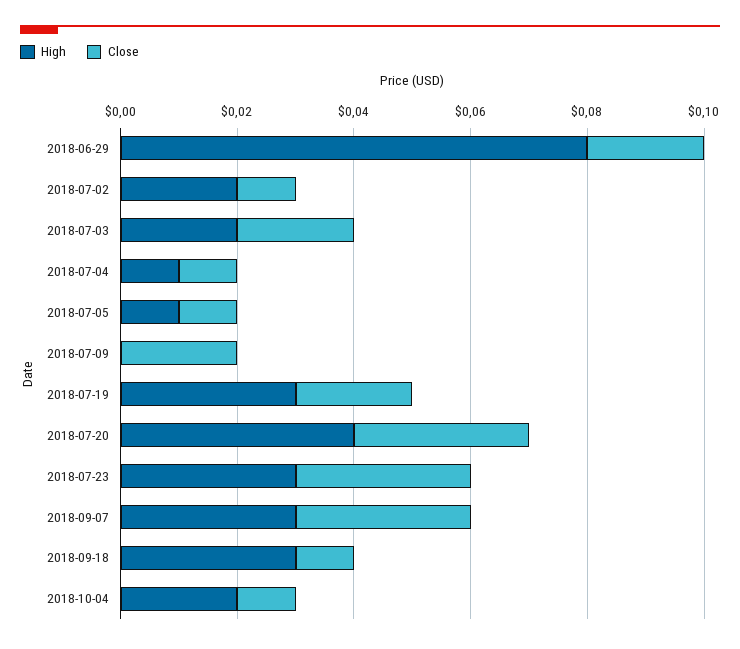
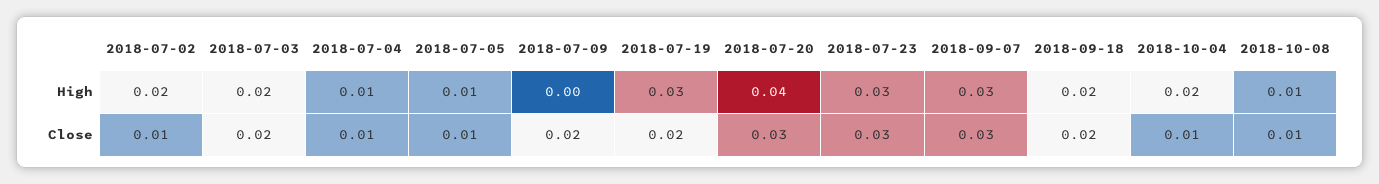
High, 2018-06-29: 0.08 -> none
Close, 2018-06-29: 0.02 -> none
High, 2018-09-18: 0.03 -> 0.02
Close, 2018-09-18: 0.01 -> 0.02
High, 2018-10-08: none -> 0.01
Close, 2018-10-08: none -> 0.01

